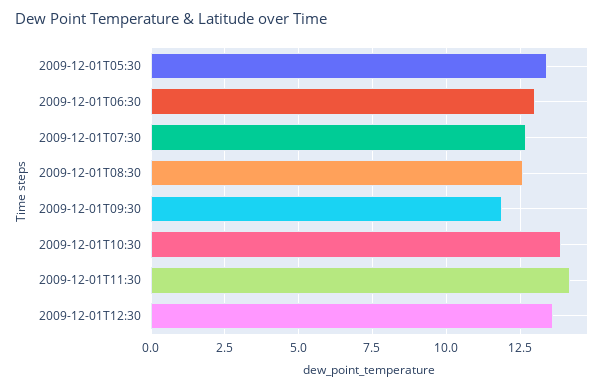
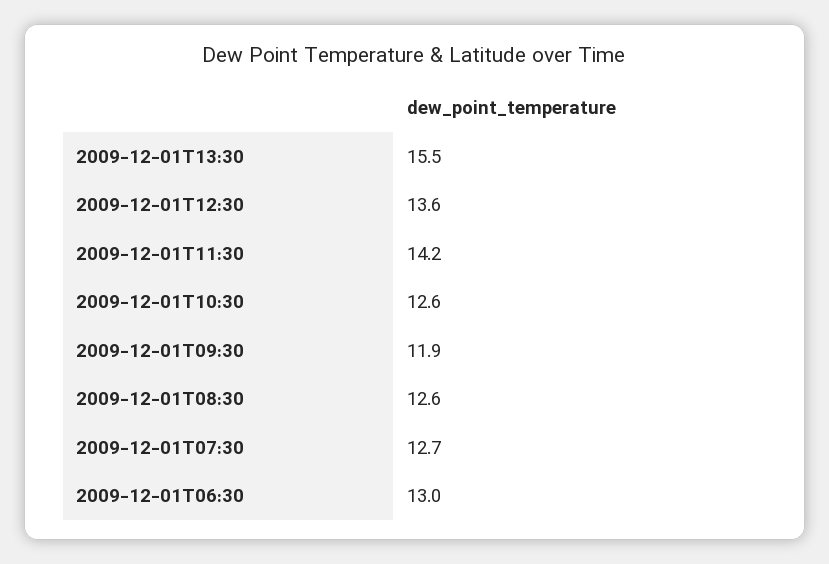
2009-12-01T05:30: 13.5 -> none
2009-12-01T10:30: 14 -> 12.6
2009-12-01T13:30: none -> 15.5

